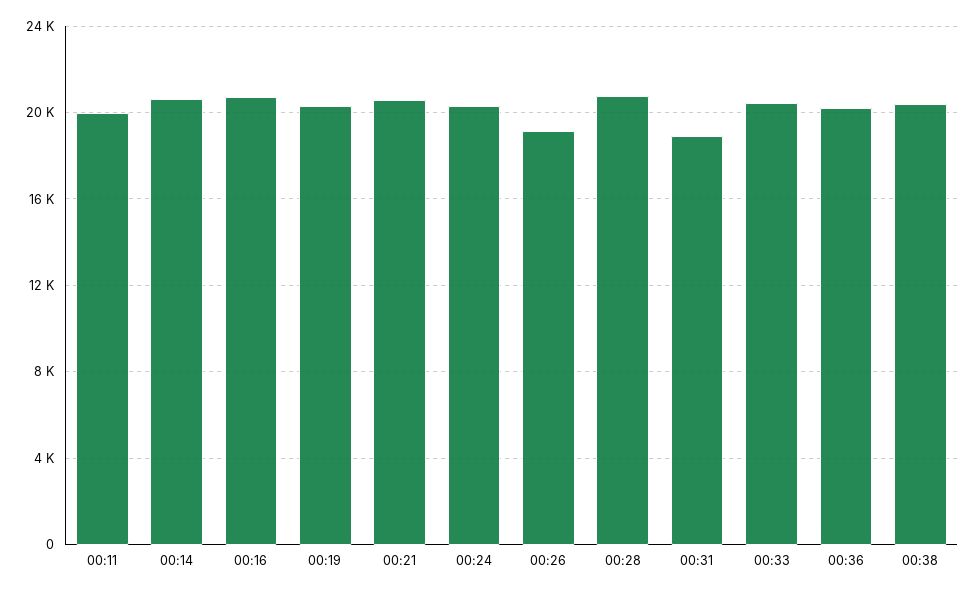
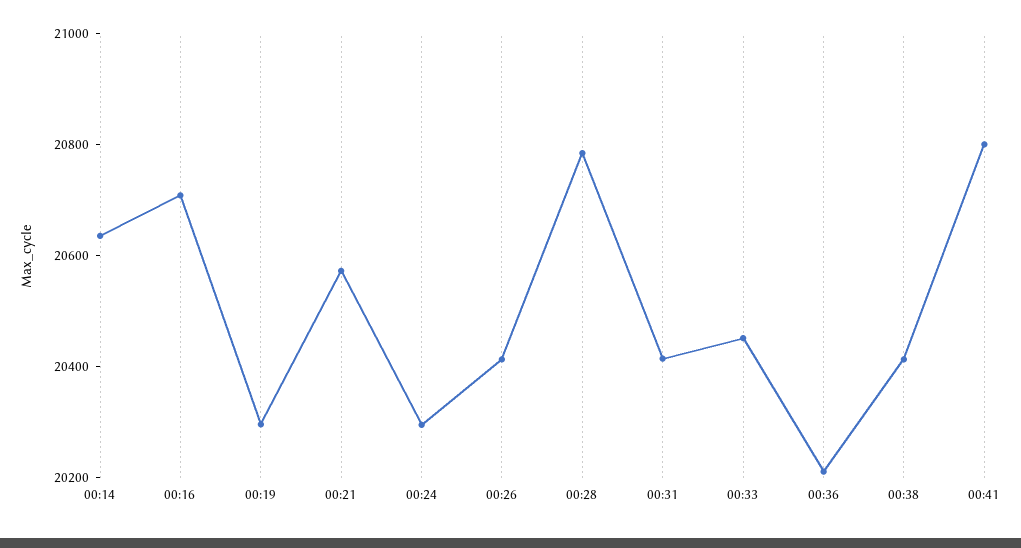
00:11: 20000 -> none
00:26: 19000 -> 20400
00:31: 19000 -> 20400
00:41: none -> 20800

